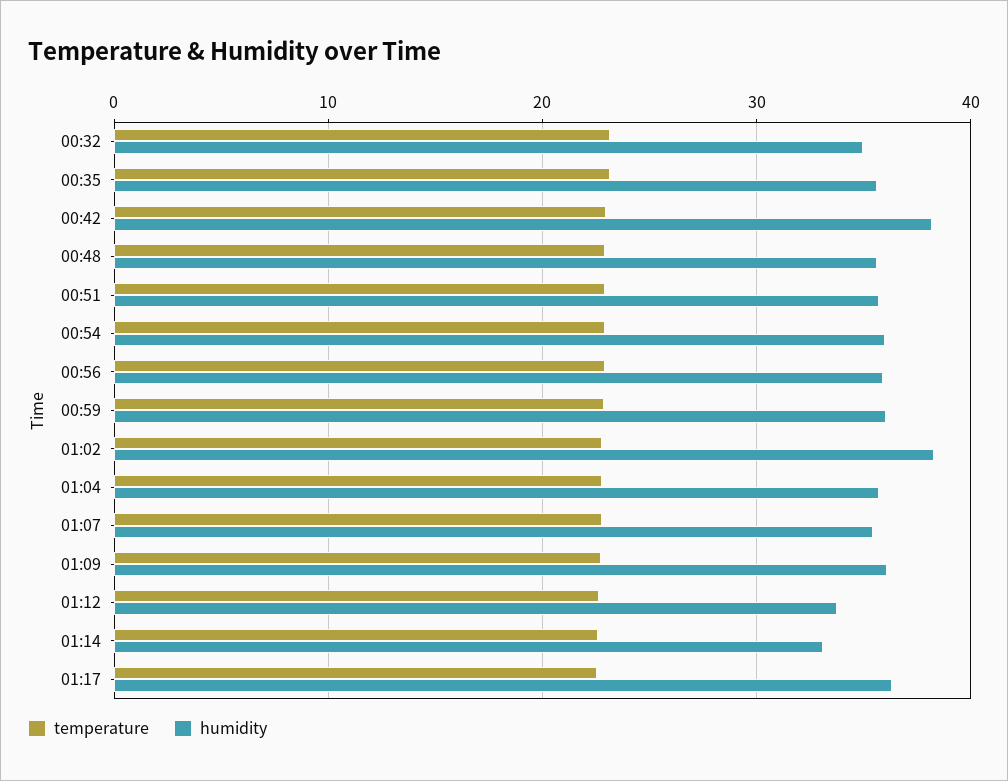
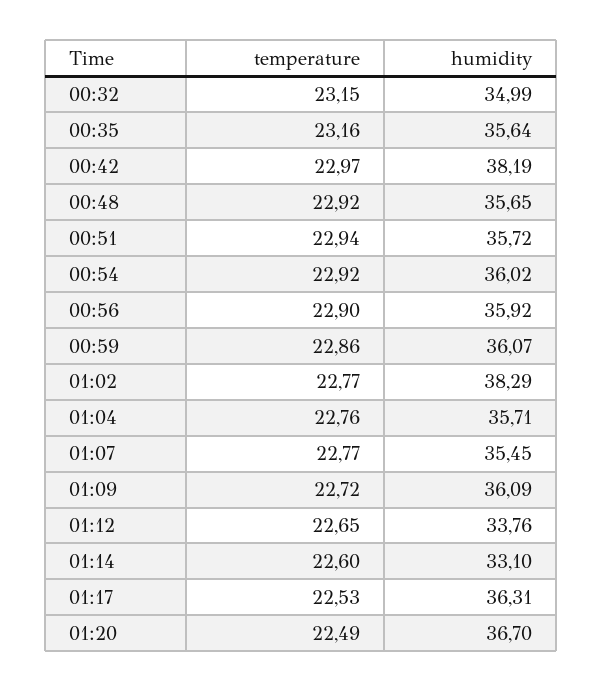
temperature, 01:20: none -> 22.49
humidity, 01:20: none -> 36.7

